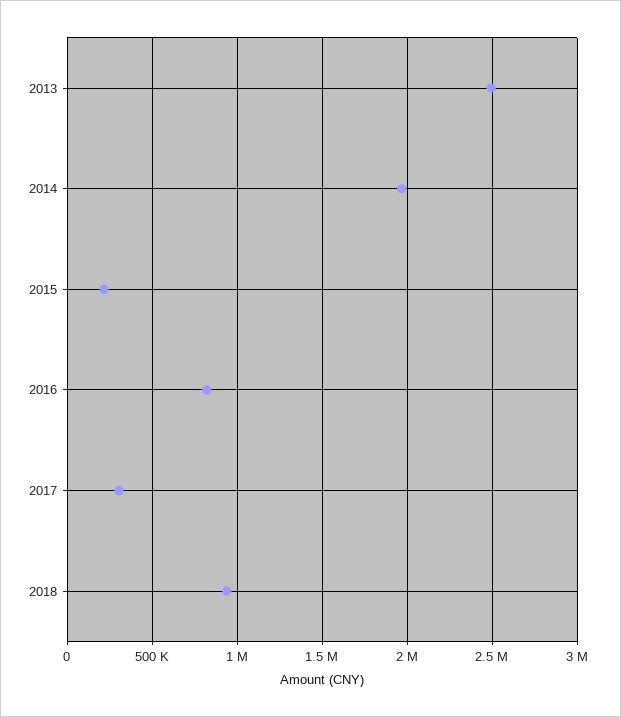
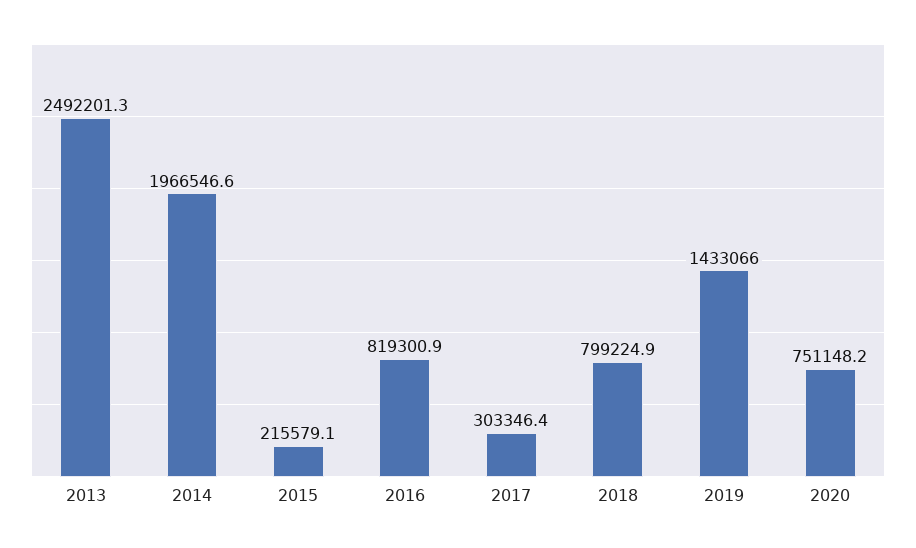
2018: 950000 -> 799224.9
2019: none -> 1433066
2020: none -> 751148.2

